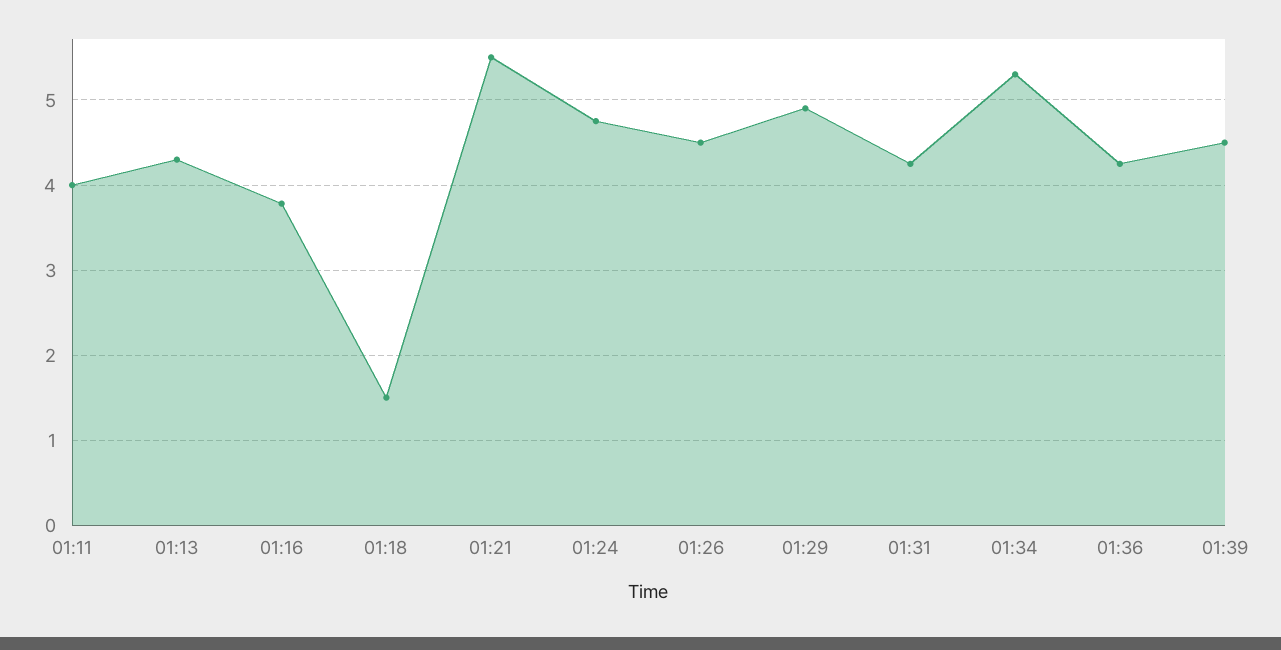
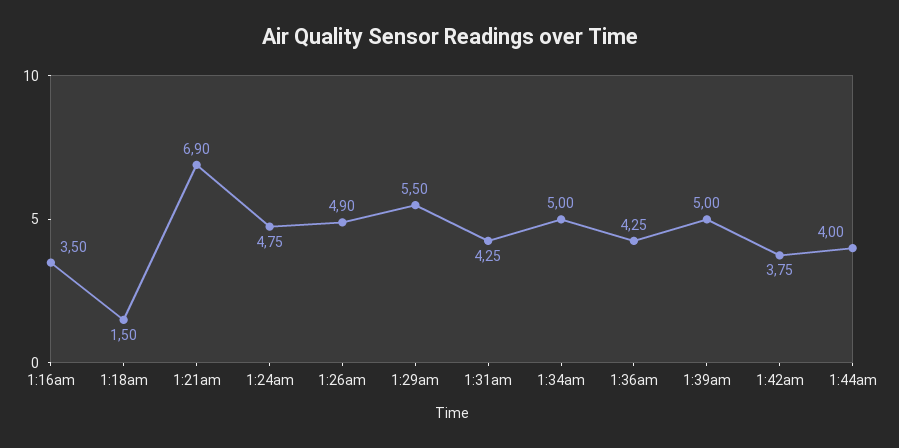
01:11: 4 -> none
01:13: 4.3 -> none
01:16: 3.8 -> 3.5
01:21: 5.5 -> 6.9
01:26: 4.5 -> 4.9
01:29: 4.9 -> 5.5
01:34: 5.3 -> 5
01:39: 4.5 -> 5
1:42am: none -> 3.75
1:44am: none -> 4

